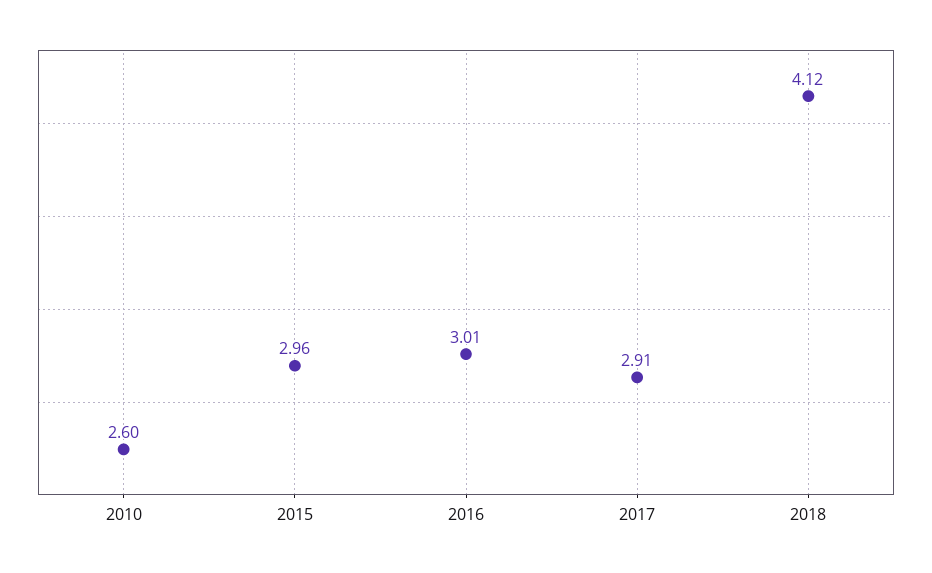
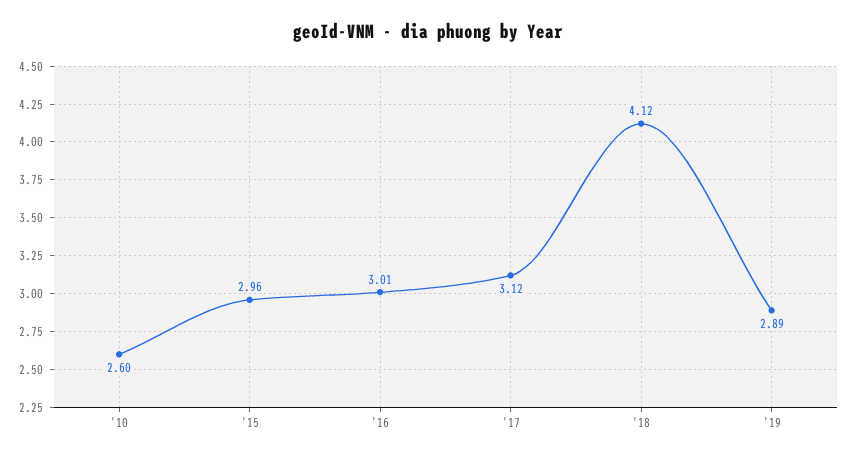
2017: 2.91 -> 3.12
'19: none -> 2.89

